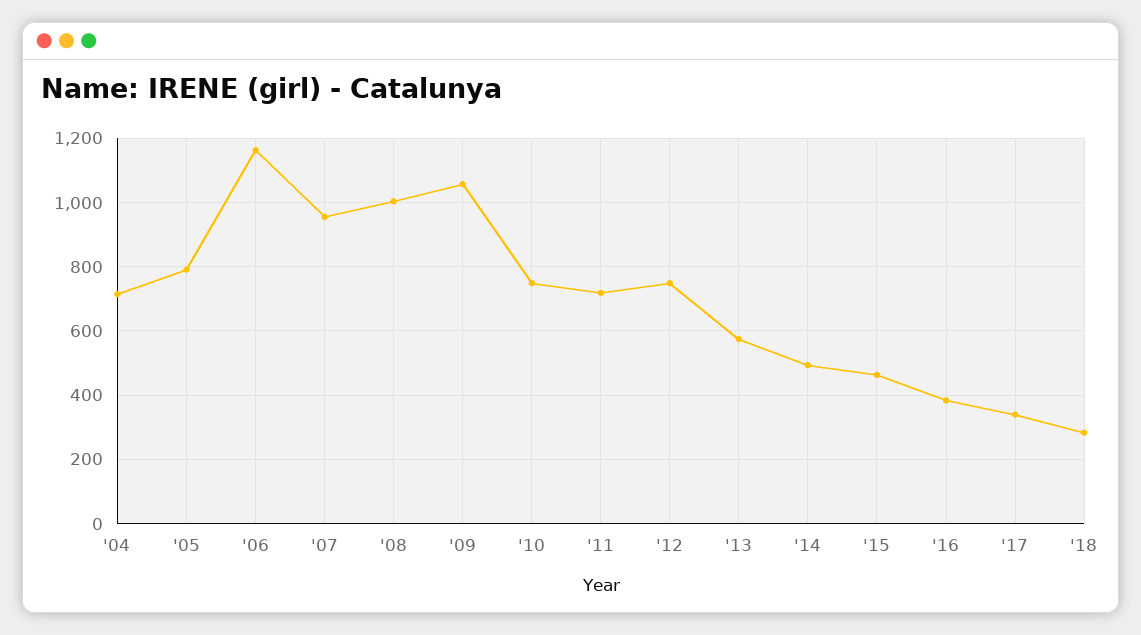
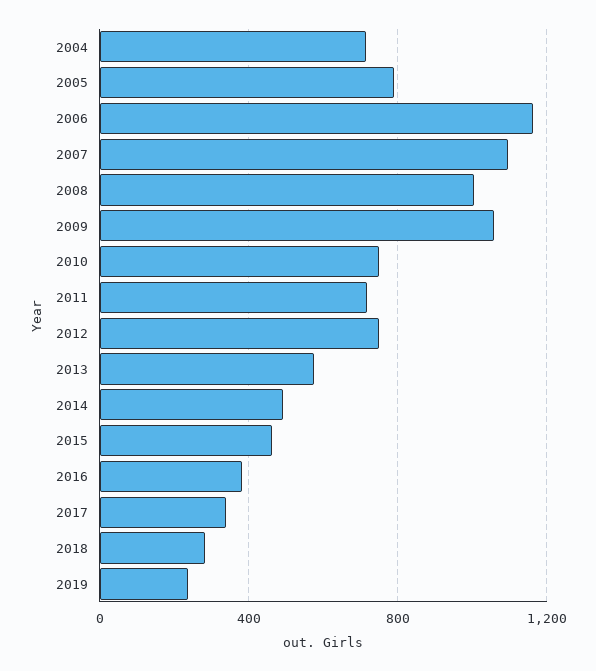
'07: 960 -> 1100
2019: none -> 250

